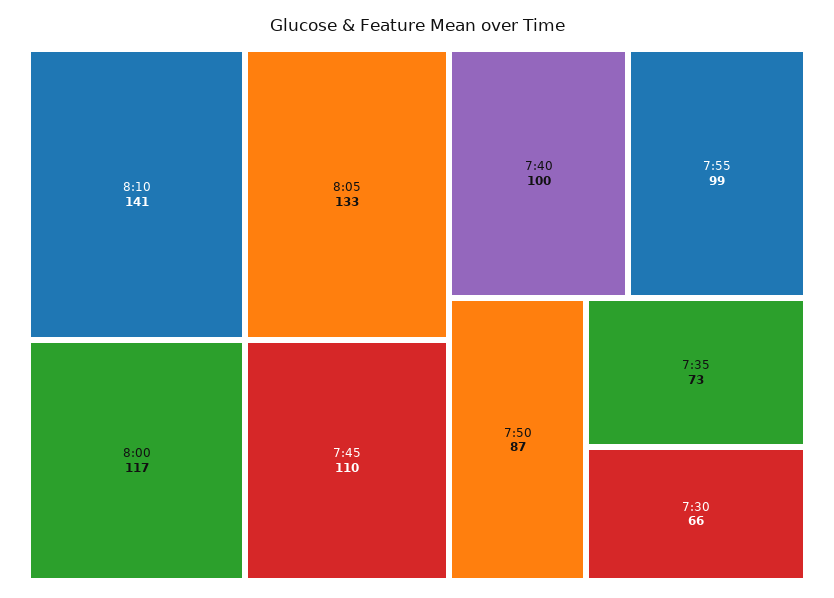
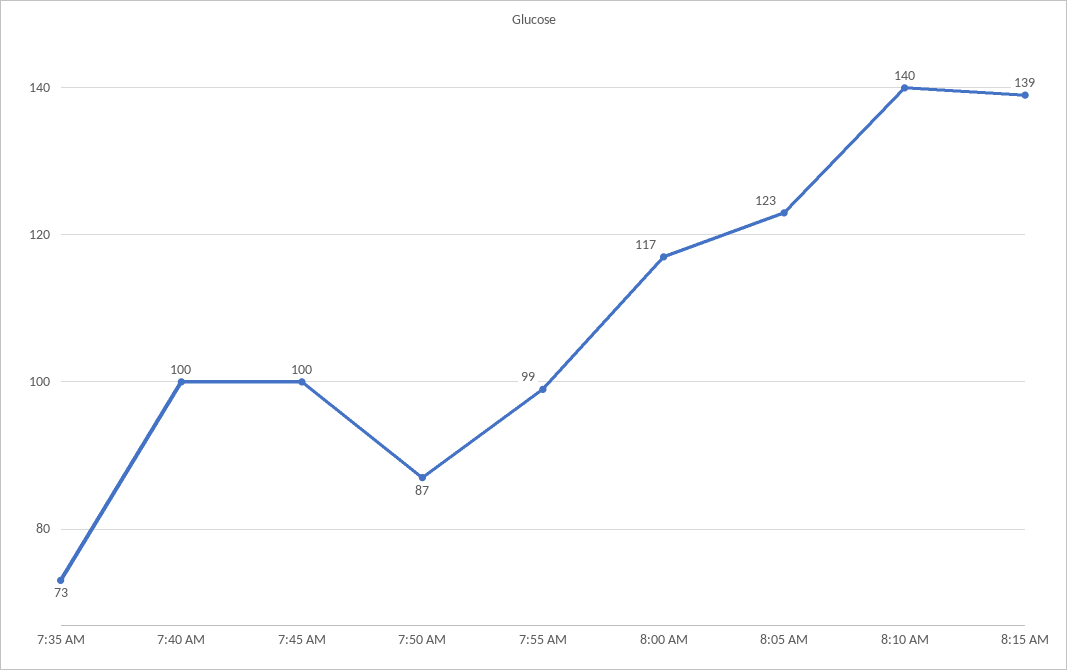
8:10: 141 -> 140
8:05: 133 -> 123
7:45: 110 -> 100
7:30: 66 -> none
8:15 AM: none -> 139

